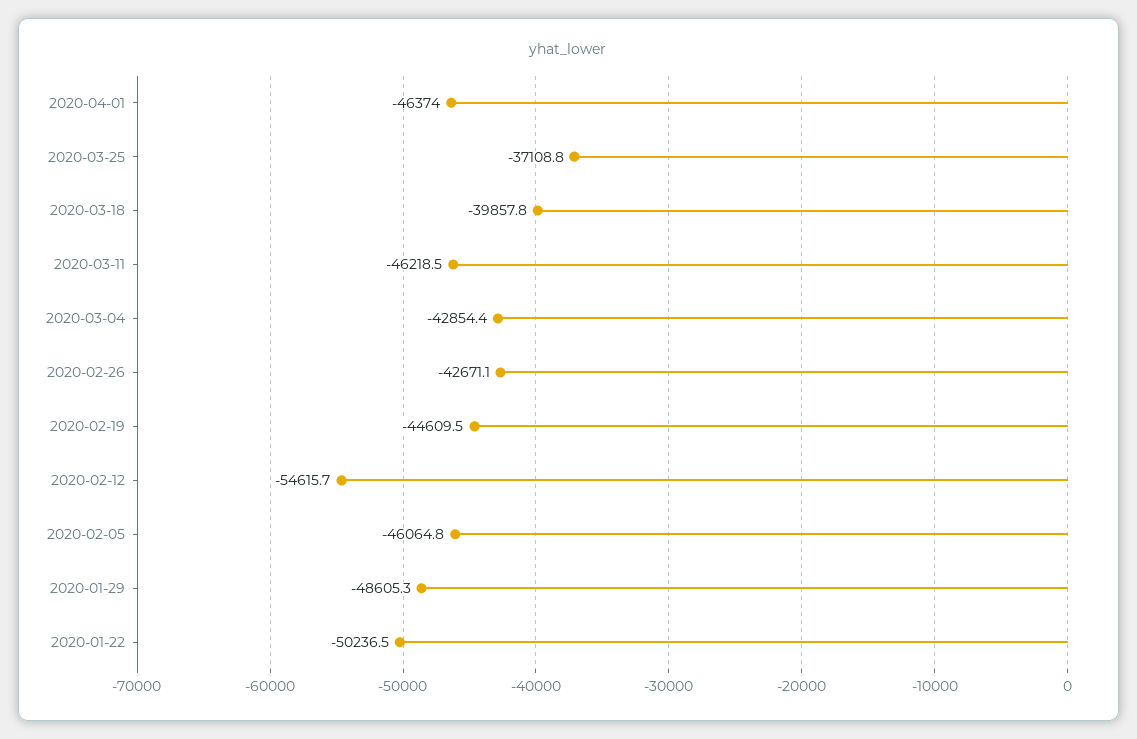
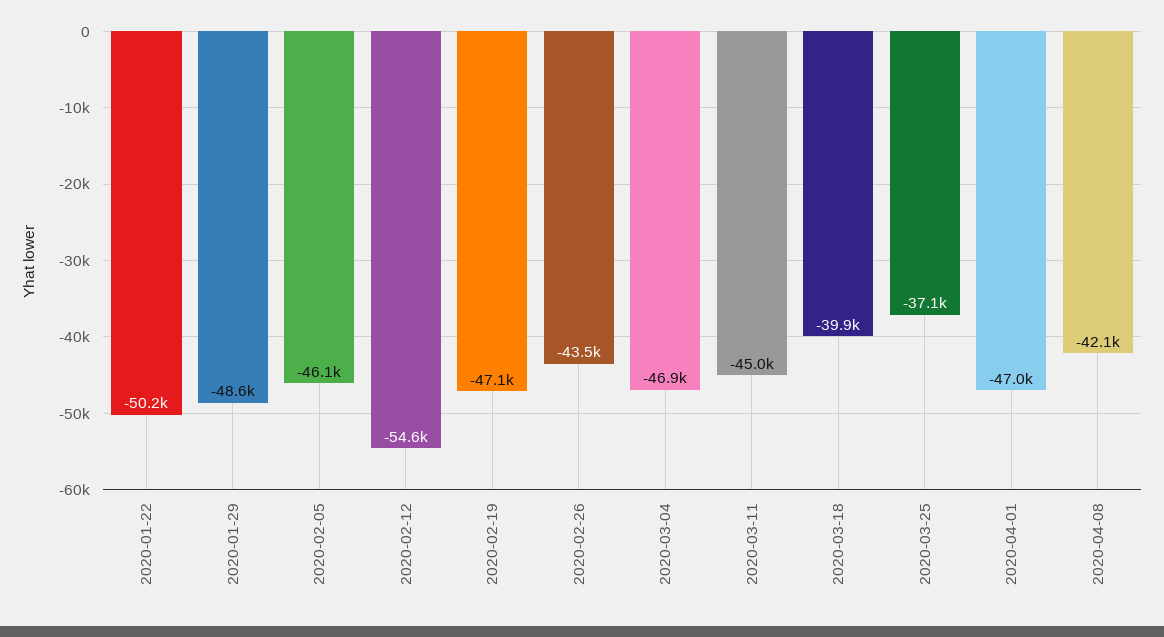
2020-04-01: -46374 -> -47000
2020-03-11: -46218.5 -> -45000
2020-03-04: -42854.4 -> -46900
2020-02-26: -42671.1 -> -43500
2020-02-19: -44609.5 -> -47100
2020-04-08: none -> -42100

